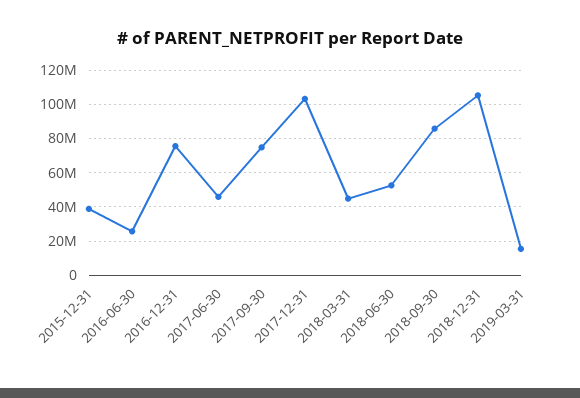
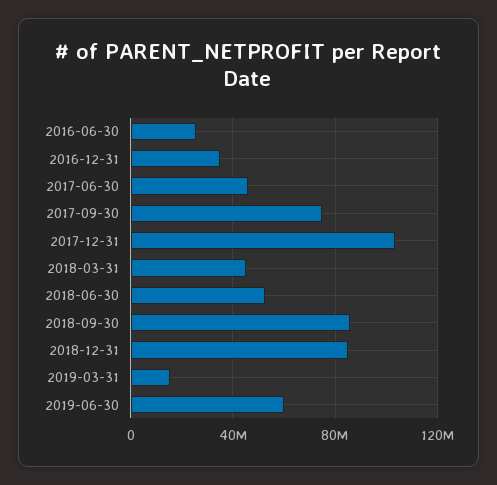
2015-12-31: 40000000 -> none
2016-12-31: 75000000 -> 35000000
2018-12-31: 105000000 -> 85000000
2019-06-30: none -> 60000000

